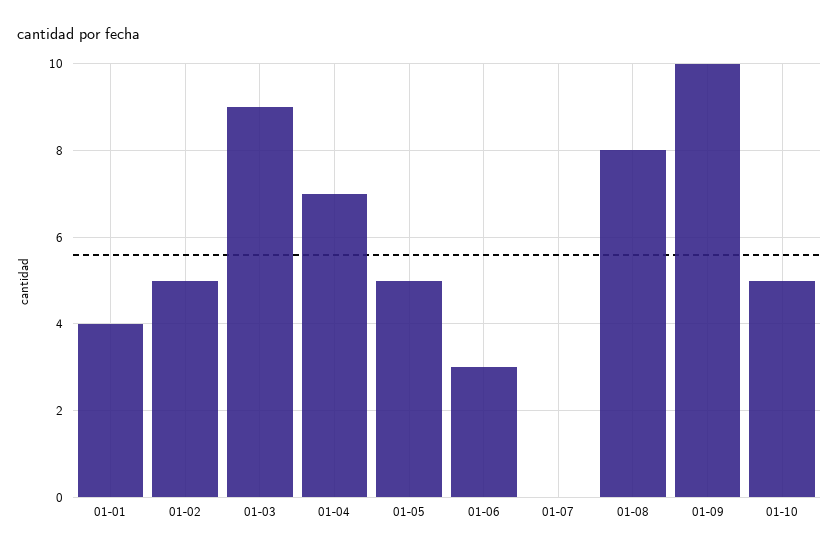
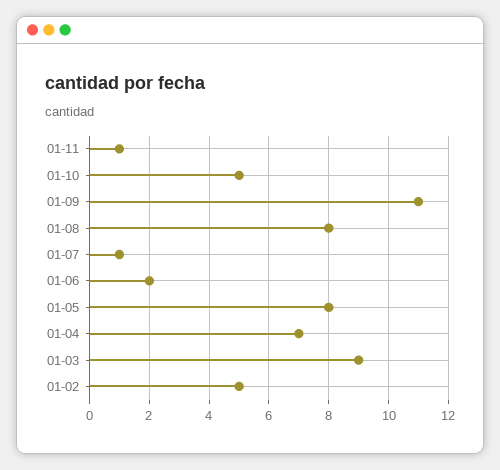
01-01: 4 -> none
01-05: 5 -> 8
01-06: 3 -> 2
01-07: 0 -> 1
01-09: 10 -> 11
01-11: none -> 1

